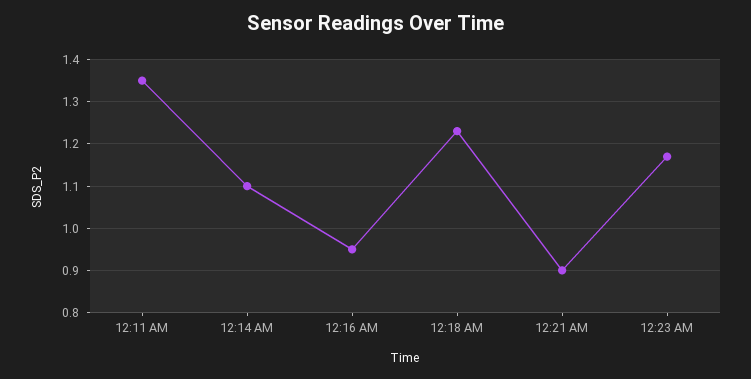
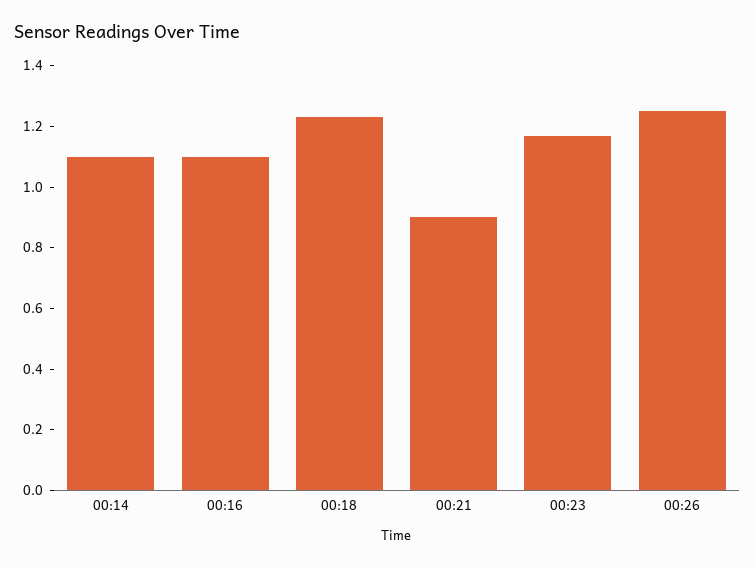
12:11 AM: 1.35 -> none
12:16 AM: 0.95 -> 1.1
00:26: none -> 1.25

